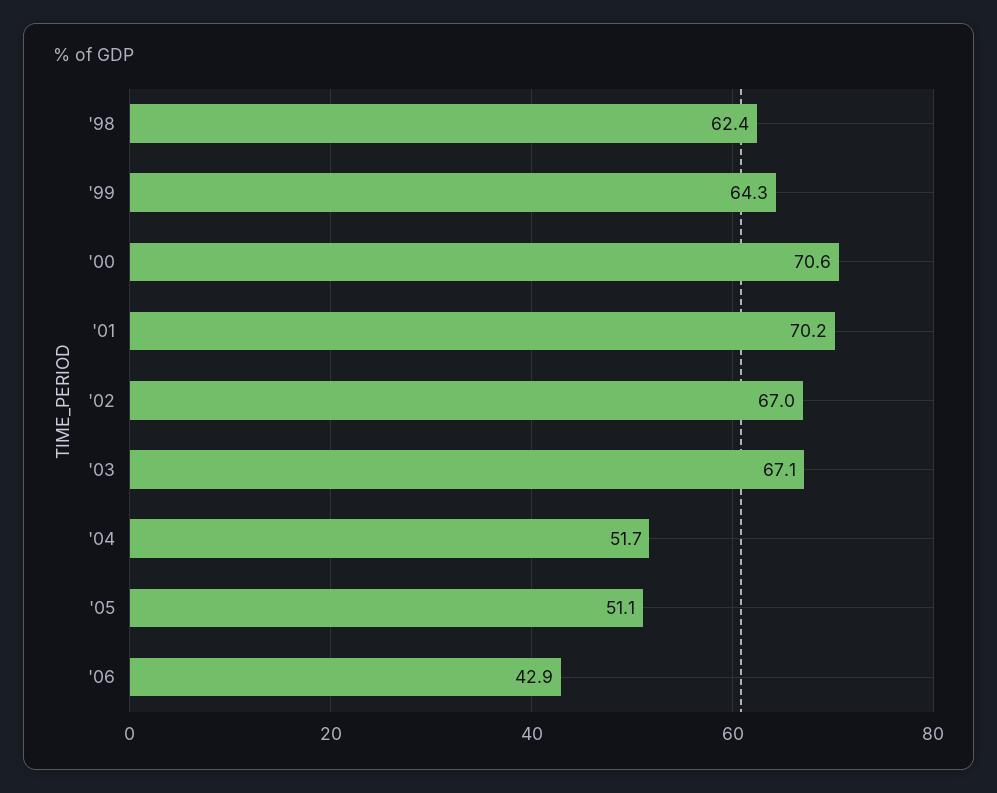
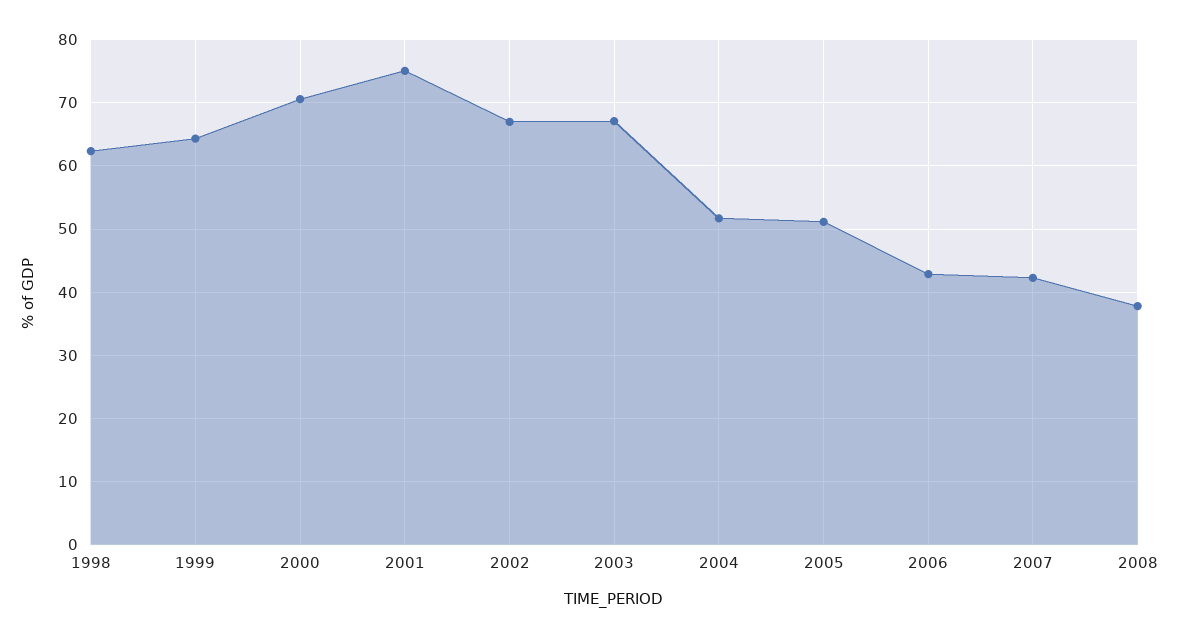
'01: 70.2 -> 75
2007: none -> 42
2008: none -> 38

